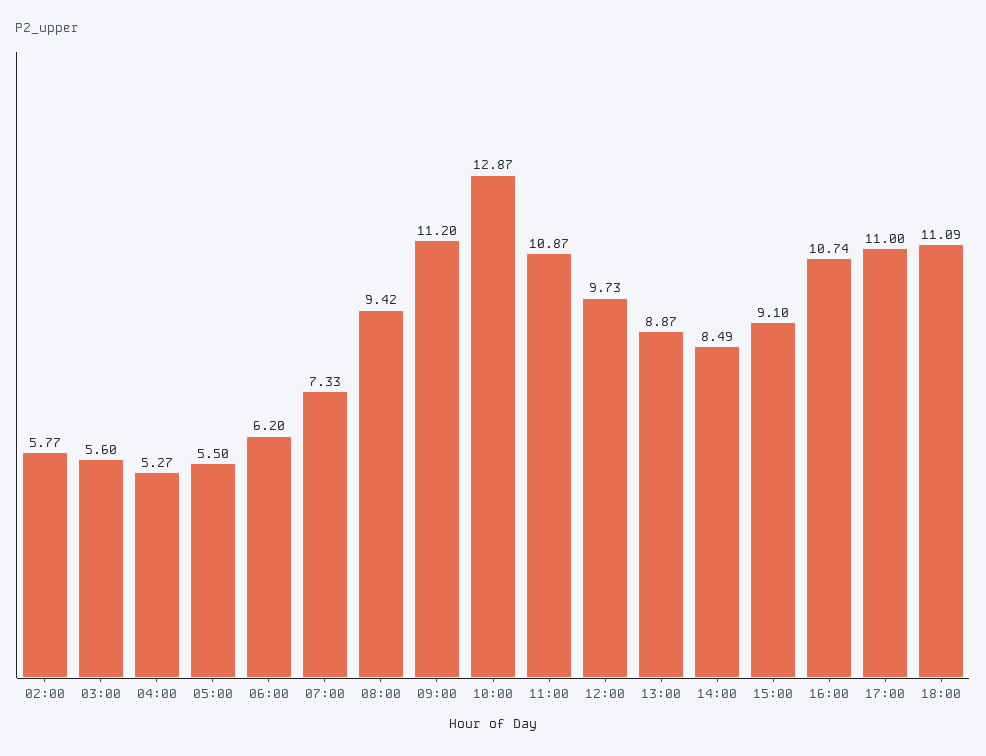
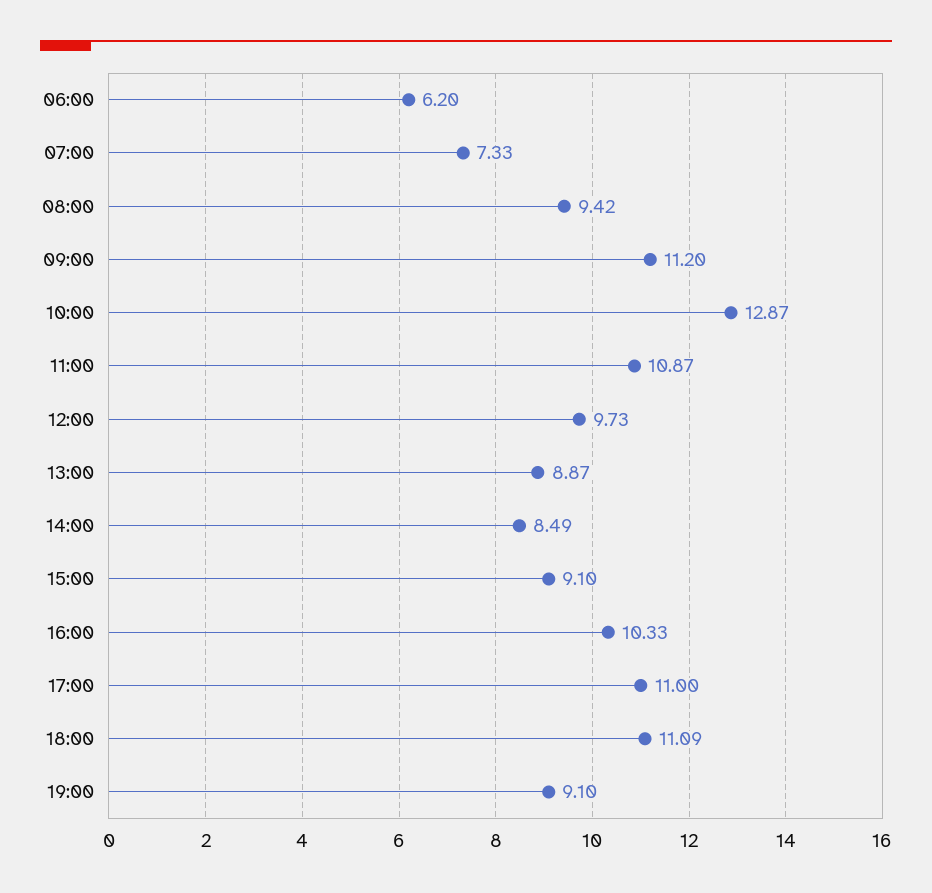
02:00: 5.77 -> none
03:00: 5.6 -> none
04:00: 5.27 -> none
05:00: 5.5 -> none
16:00: 10.74 -> 10.33
19:00: none -> 9.1

